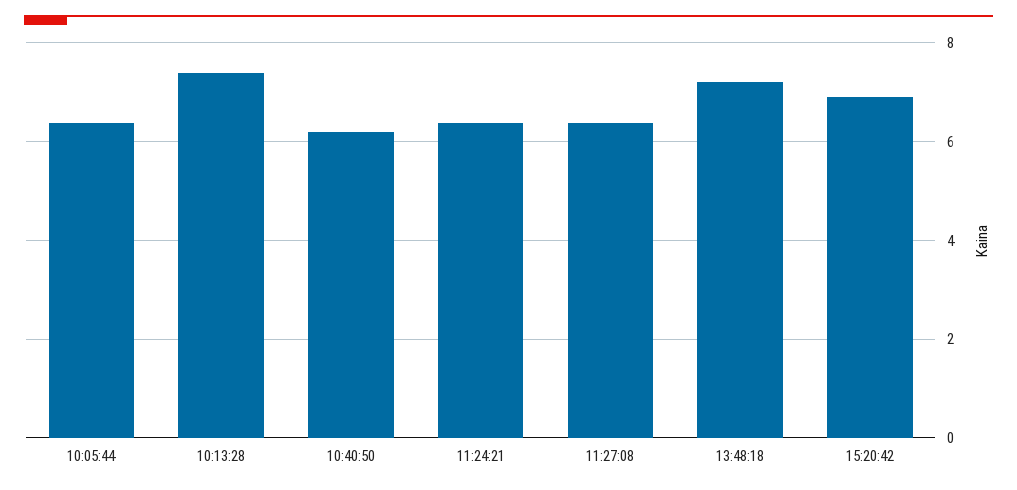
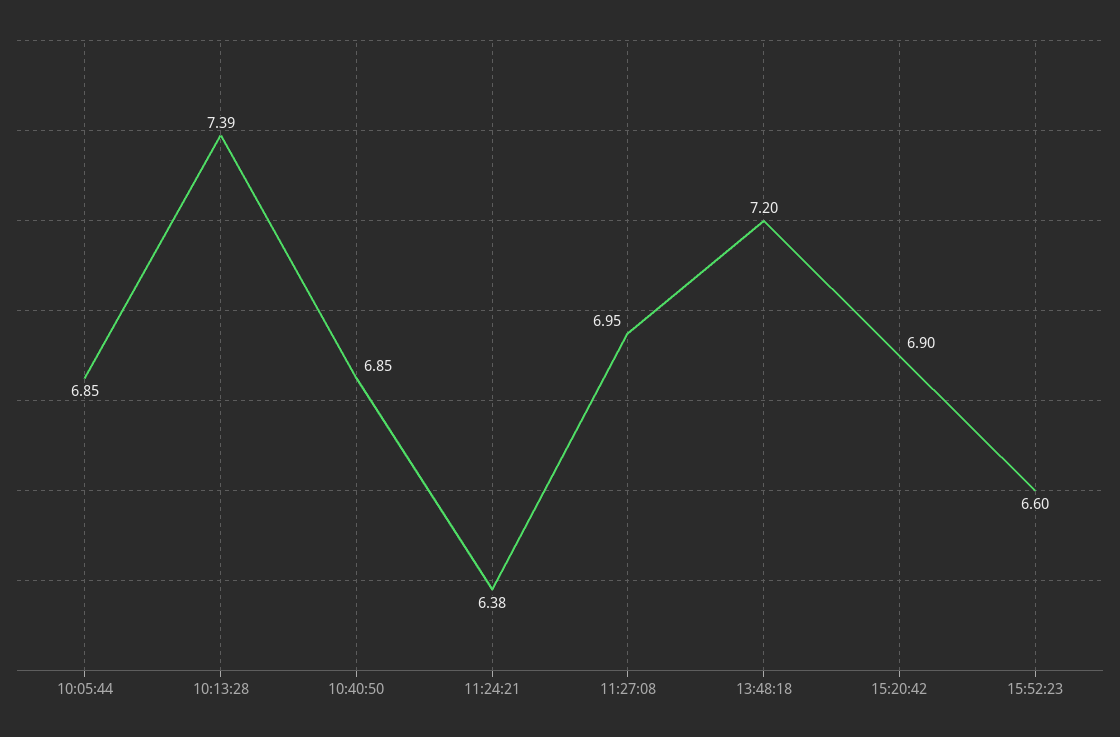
10:05:44: 6.4 -> 6.85
10:40:50: 6.2 -> 6.85
11:27:08: 6.4 -> 6.95
15:52:23: none -> 6.6

